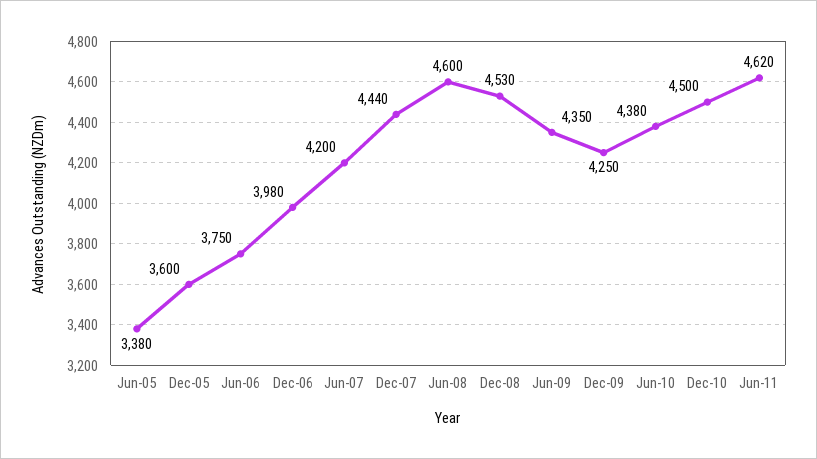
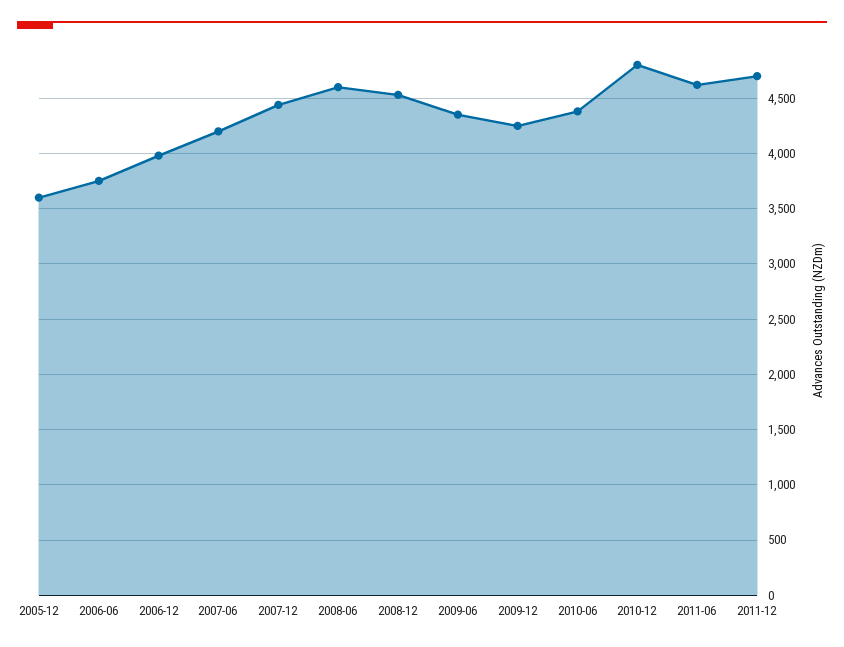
Jun-05: 3380 -> none
Dec-10: 4500 -> 4800
2011-12: none -> 4700

